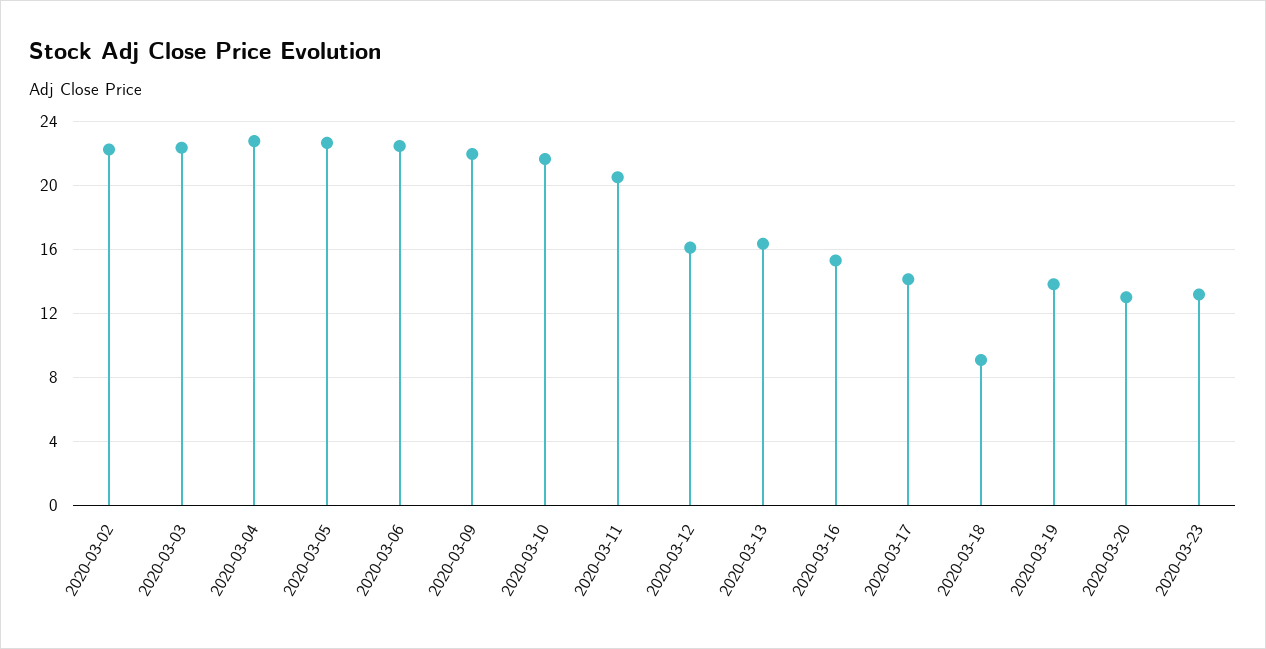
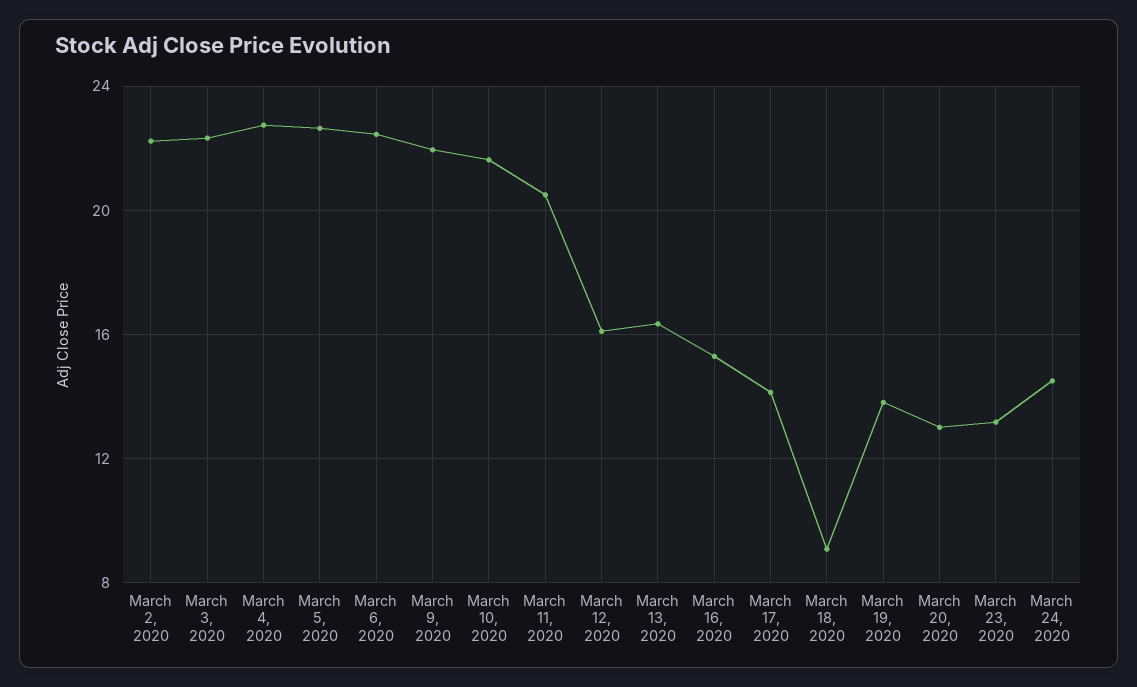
March 24, 2020: none -> 14.5

